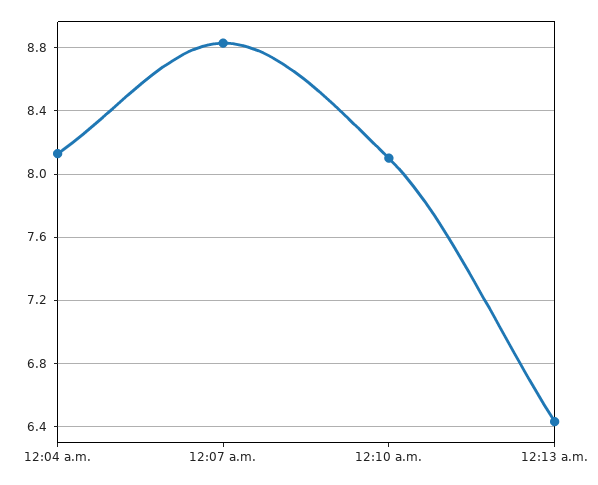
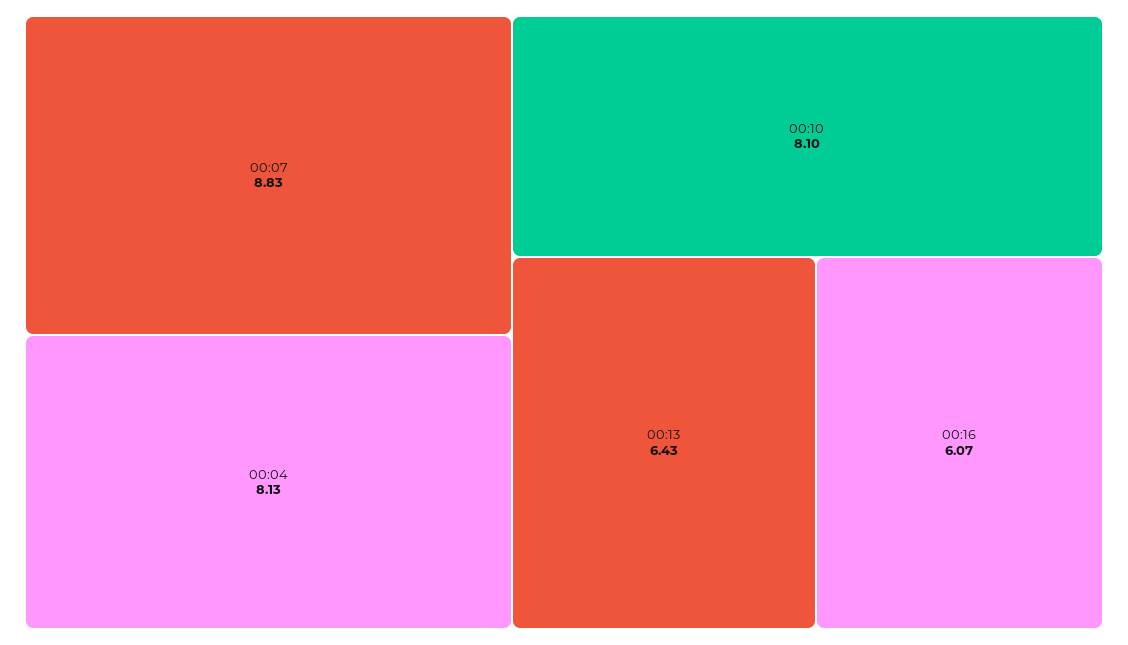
00:16: none -> 6.07

